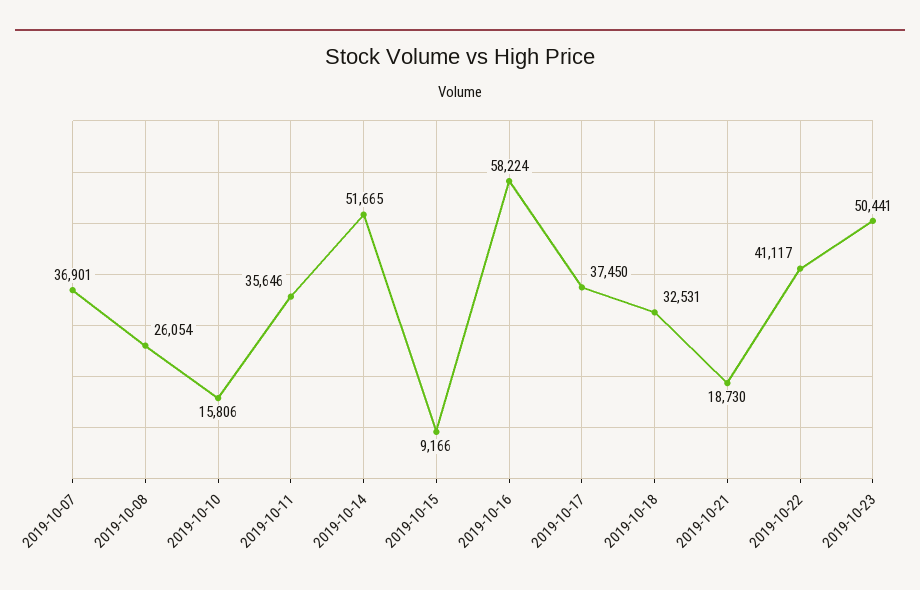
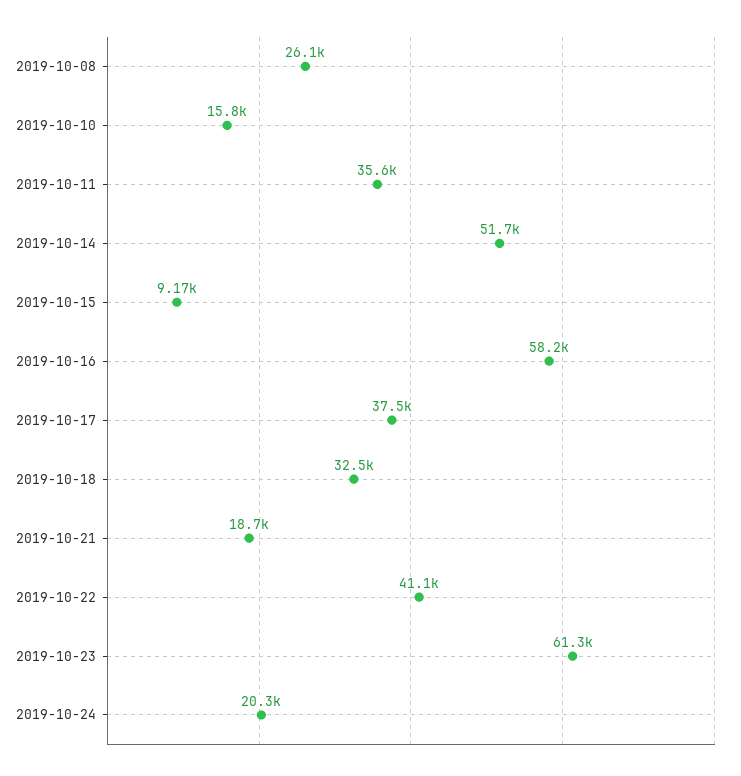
2019-10-07: 36901 -> none
2019-10-23: 50441 -> 61300
2019-10-24: none -> 20300

